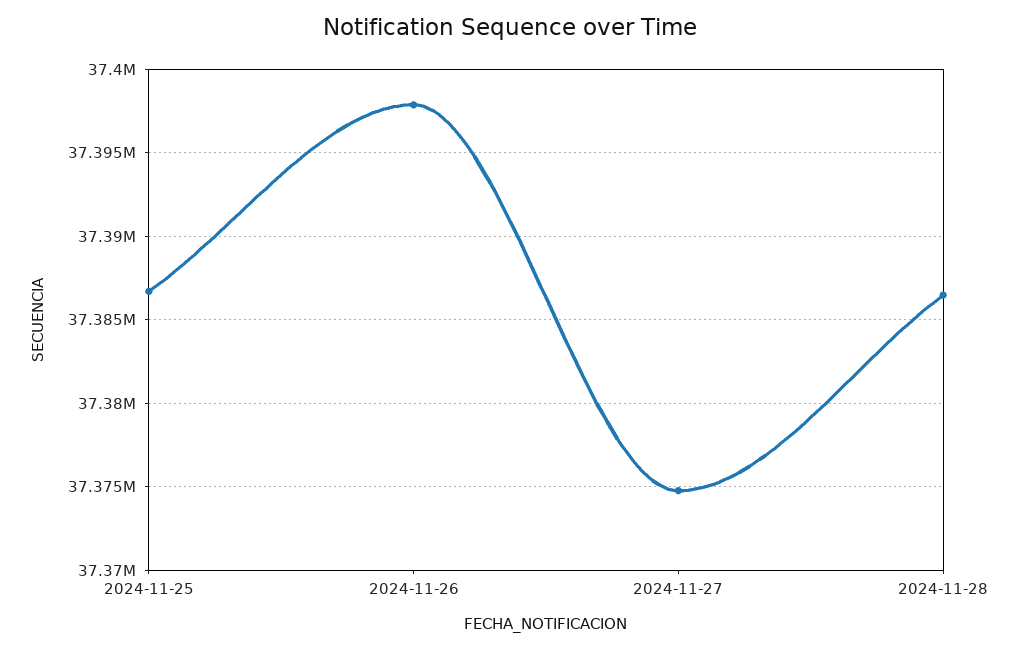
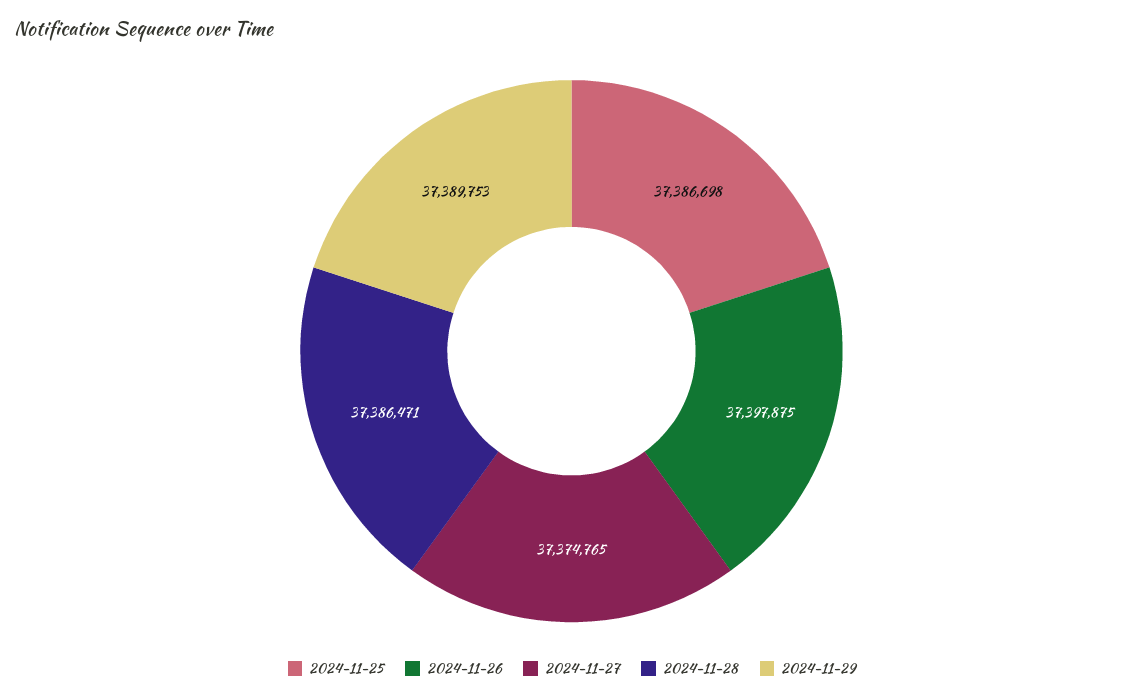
2024-11-29: none -> 37389753

